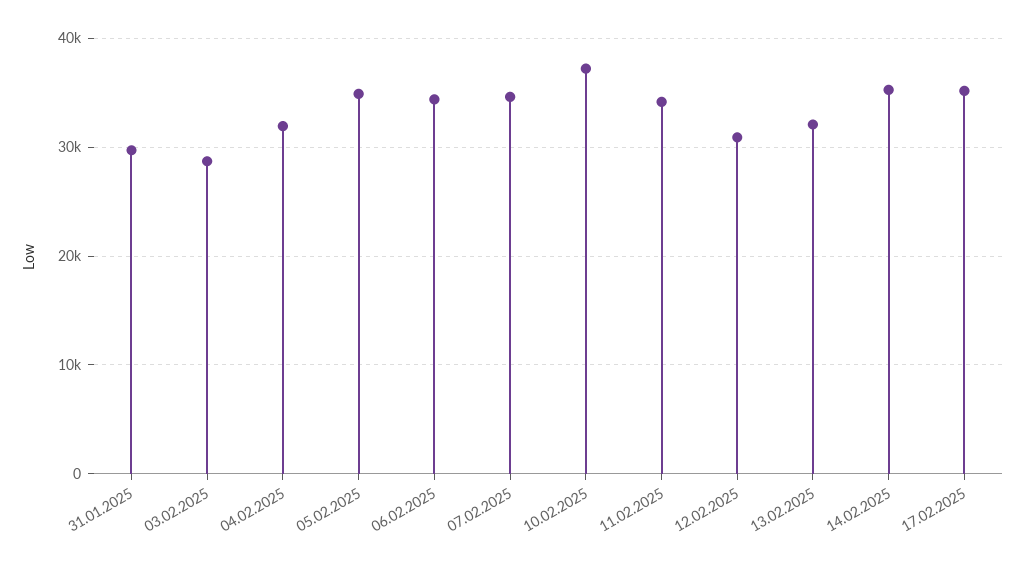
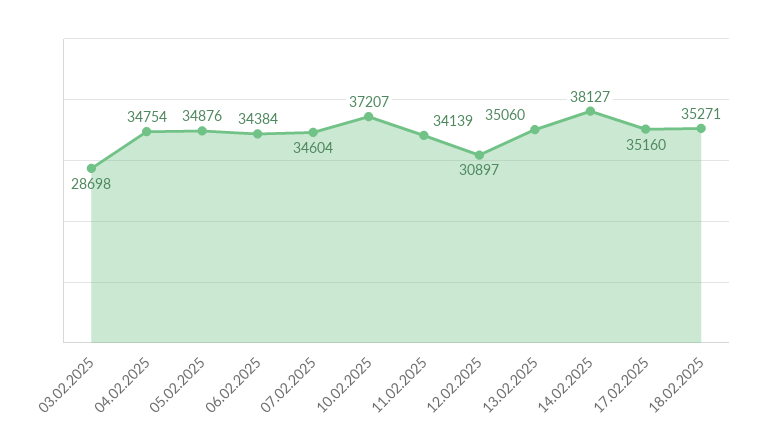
31.01.2025: 30000 -> none
04.02.2025: 32000 -> 34754
13.02.2025: 32000 -> 35060
14.02.2025: 35000 -> 38127
18.02.2025: none -> 35271

